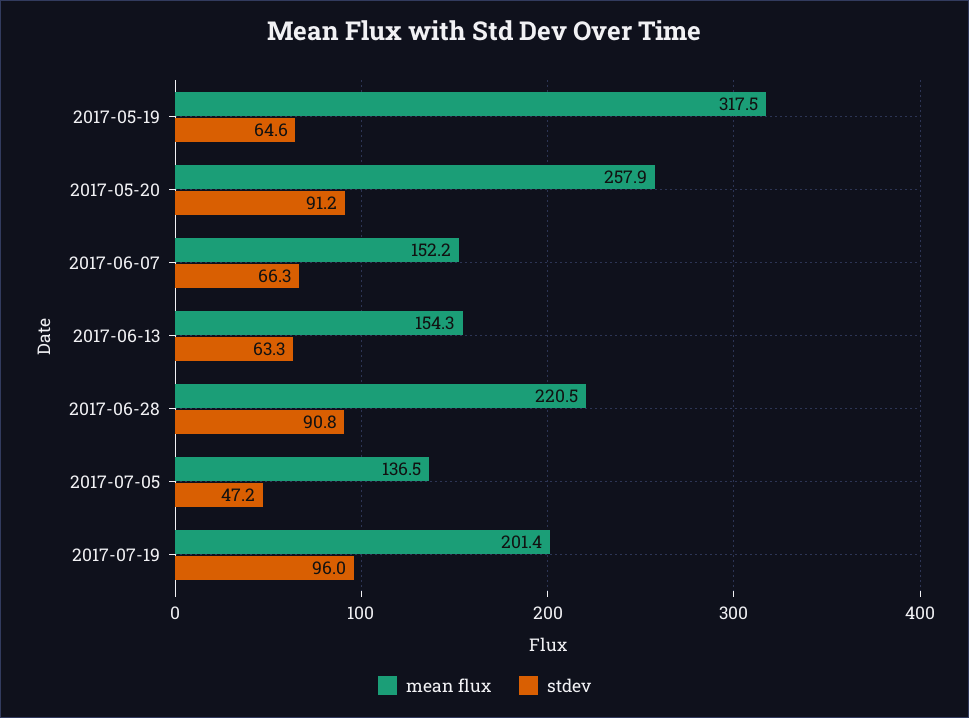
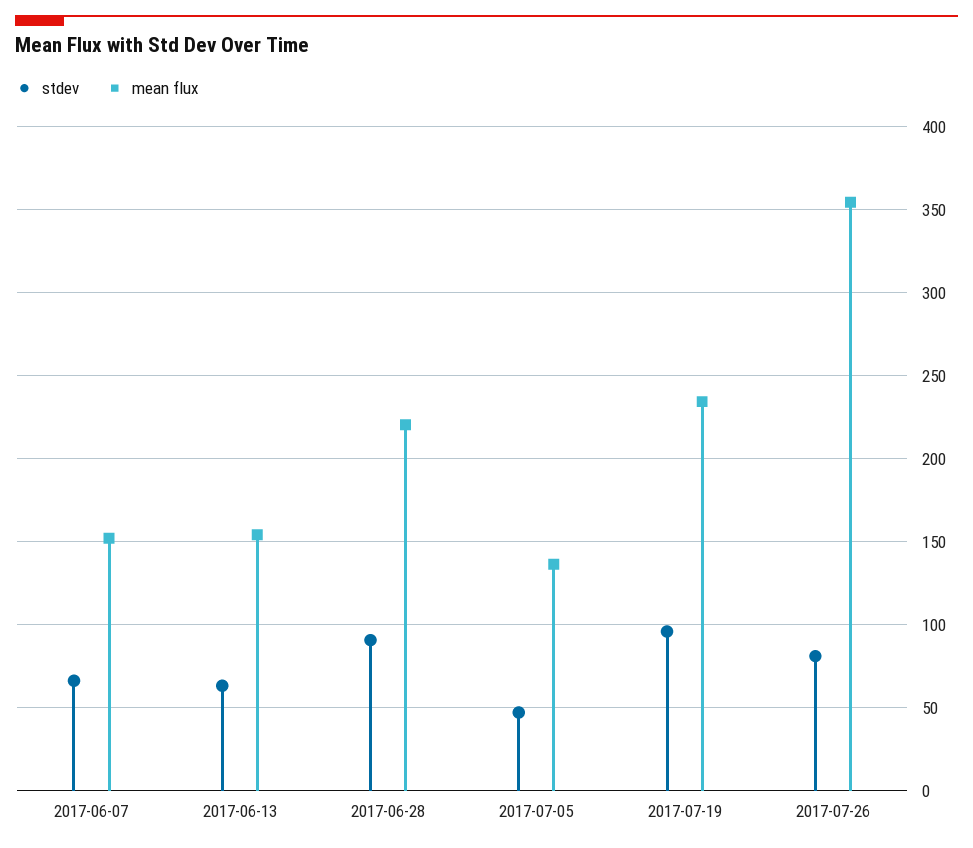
mean flux, 2017-05-19: 317.5 -> none
stdev, 2017-05-19: 64.6 -> none
mean flux, 2017-05-20: 257.9 -> none
stdev, 2017-05-20: 91.2 -> none
mean flux, 2017-07-19: 201.4 -> 235
stdev, 2017-07-26: none -> 80
mean flux, 2017-07-26: none -> 355

